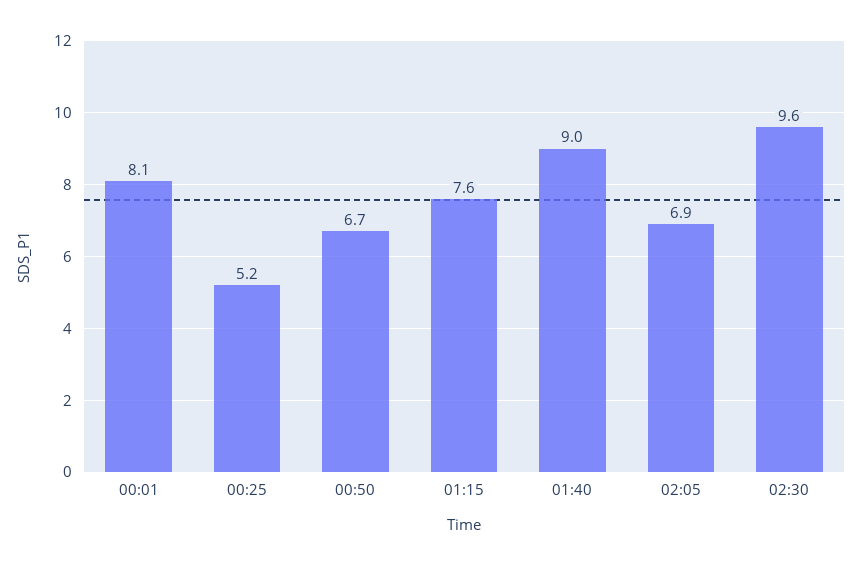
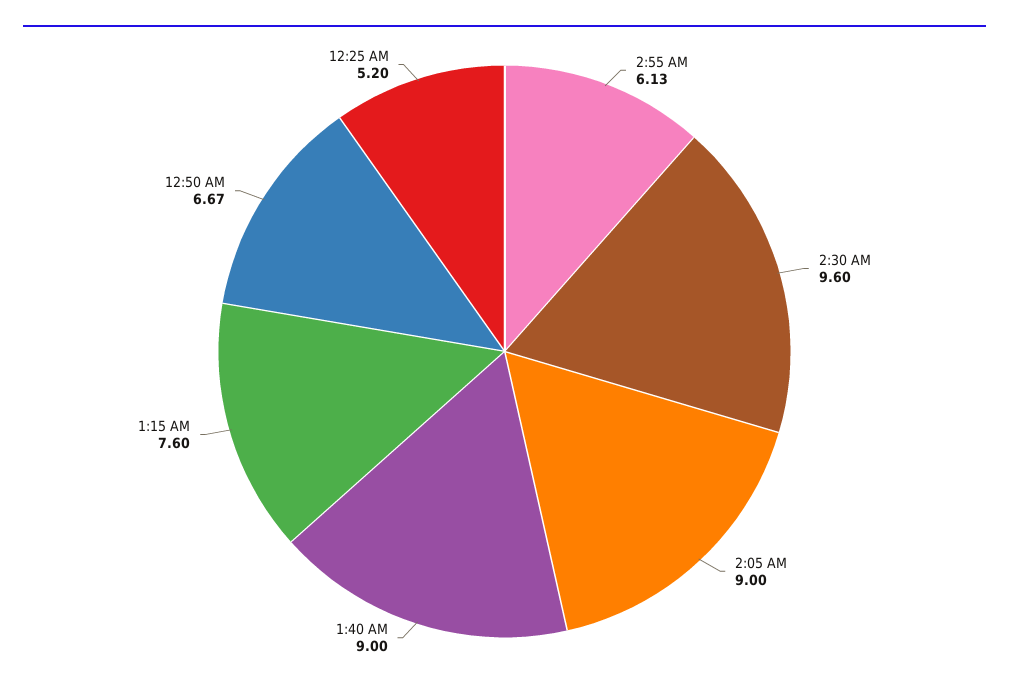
00:01: 8.1 -> none
02:05: 6.9 -> 9
2:55 AM: none -> 6.13

